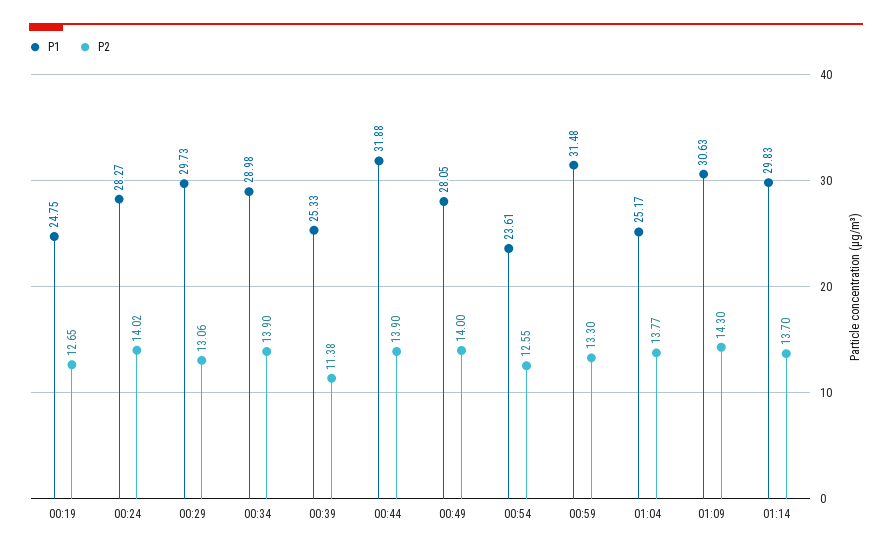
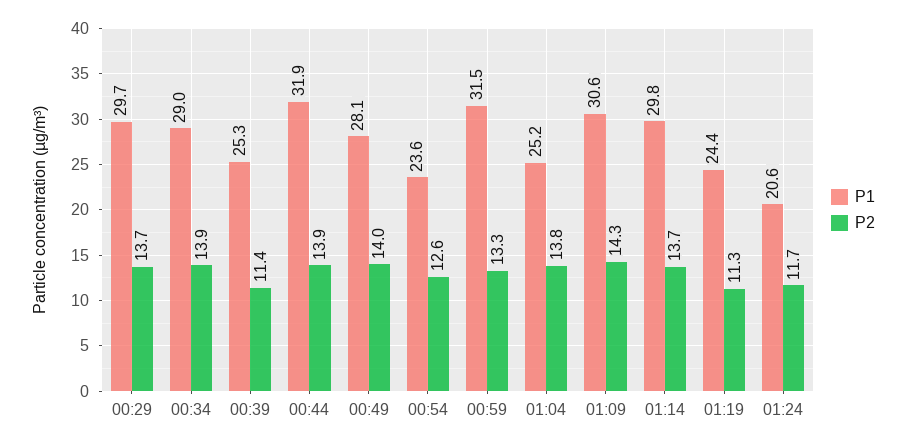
P1, 00:19: 24.75 -> none
P2, 00:19: 12.65 -> none
P1, 00:24: 28.27 -> none
P2, 00:24: 14.02 -> none
P2, 00:29: 13.06 -> 13.7
P1, 01:19: none -> 24.4
P2, 01:19: none -> 11.3
P1, 01:24: none -> 20.6
P2, 01:24: none -> 11.7

